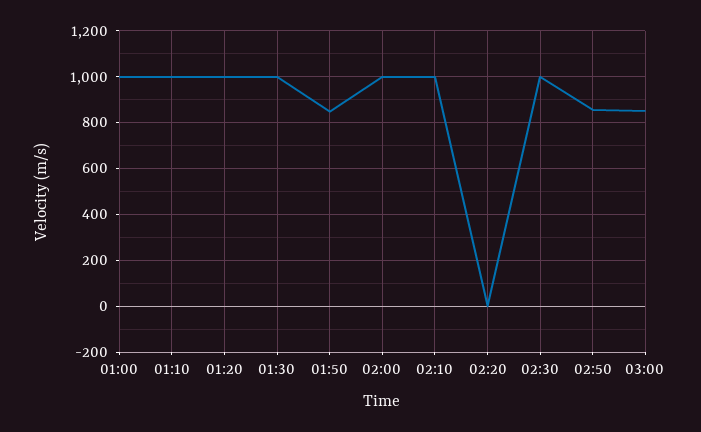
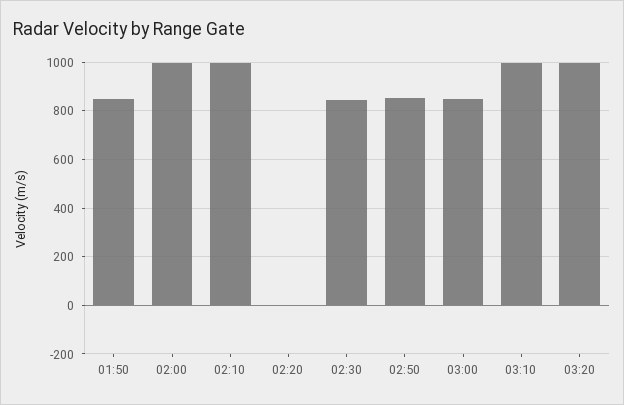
01:00: 1000 -> none
01:10: 1000 -> none
01:20: 1000 -> none
01:30: 1000 -> none
02:30: 1000 -> 850
03:10: none -> 1000
03:20: none -> 1000

